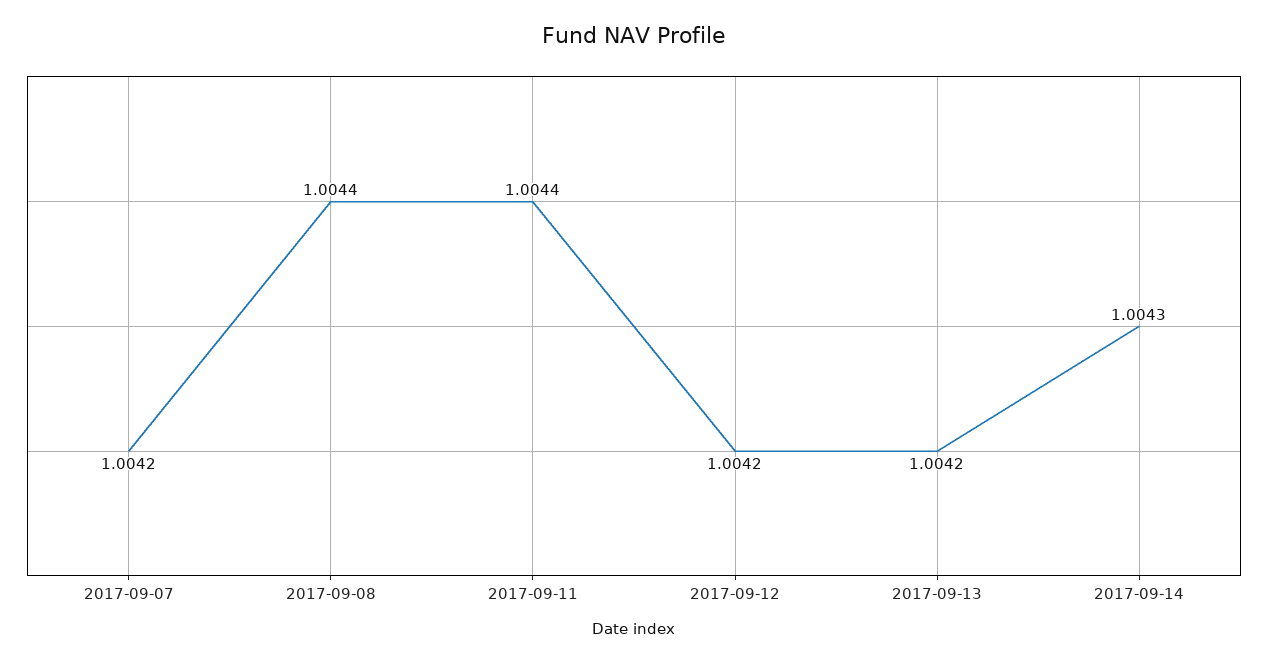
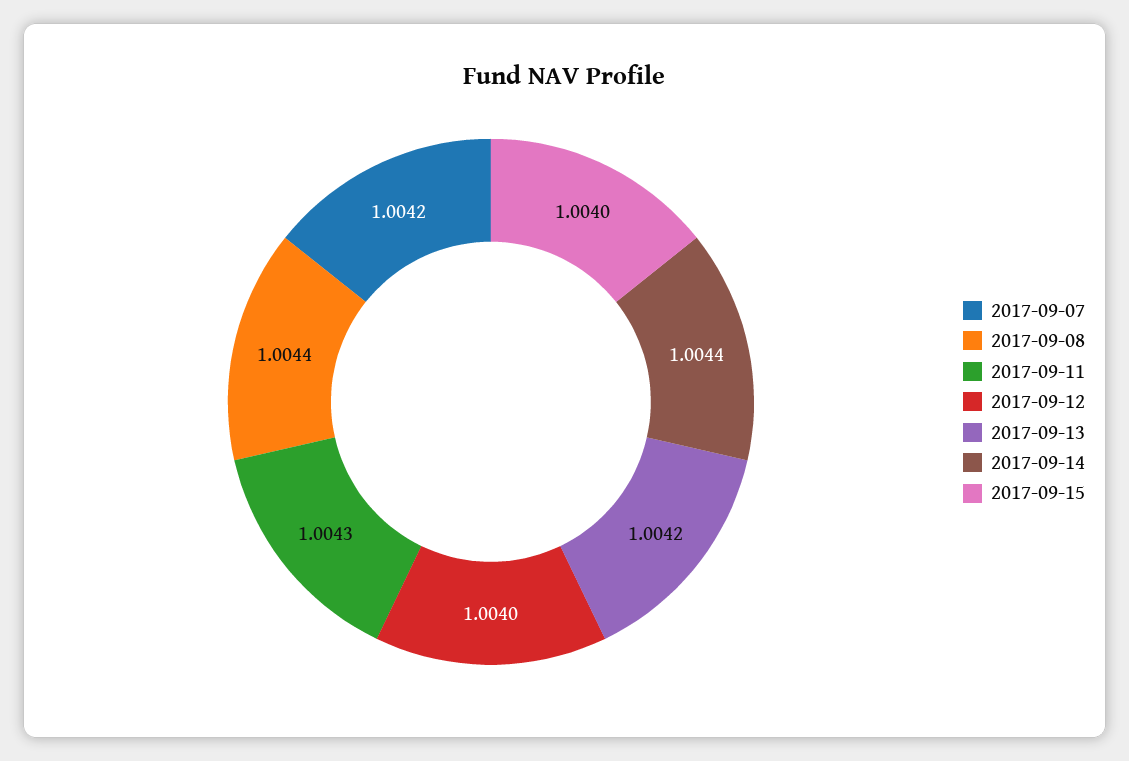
2017-09-11: 1.0044 -> 1.0043
2017-09-12: 1.0042 -> 1.004
2017-09-14: 1.0043 -> 1.0044
2017-09-15: none -> 1.004

